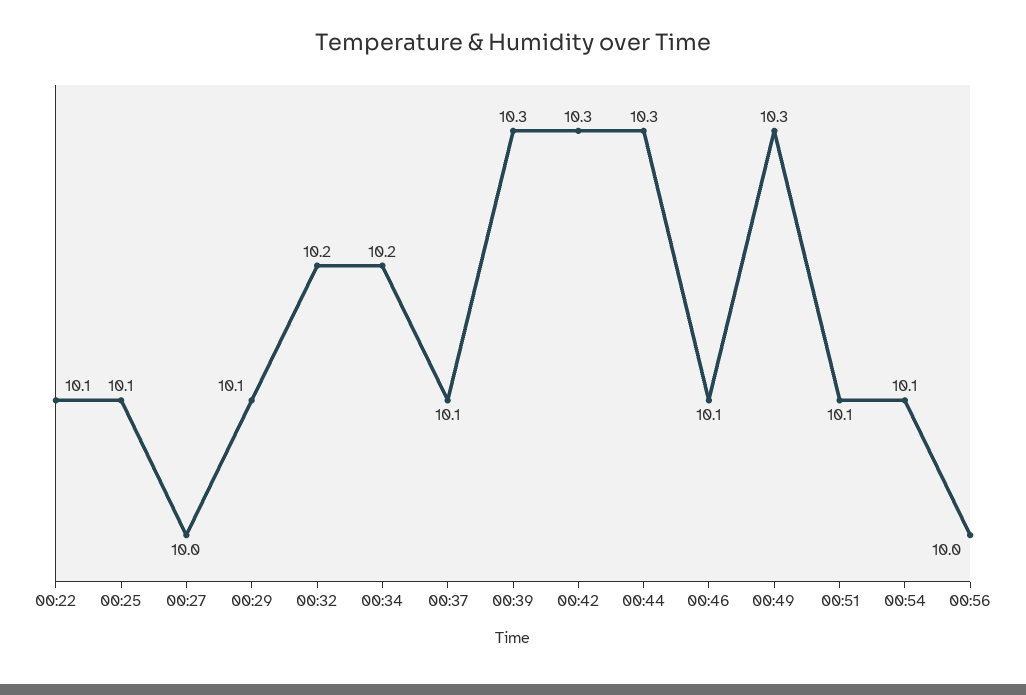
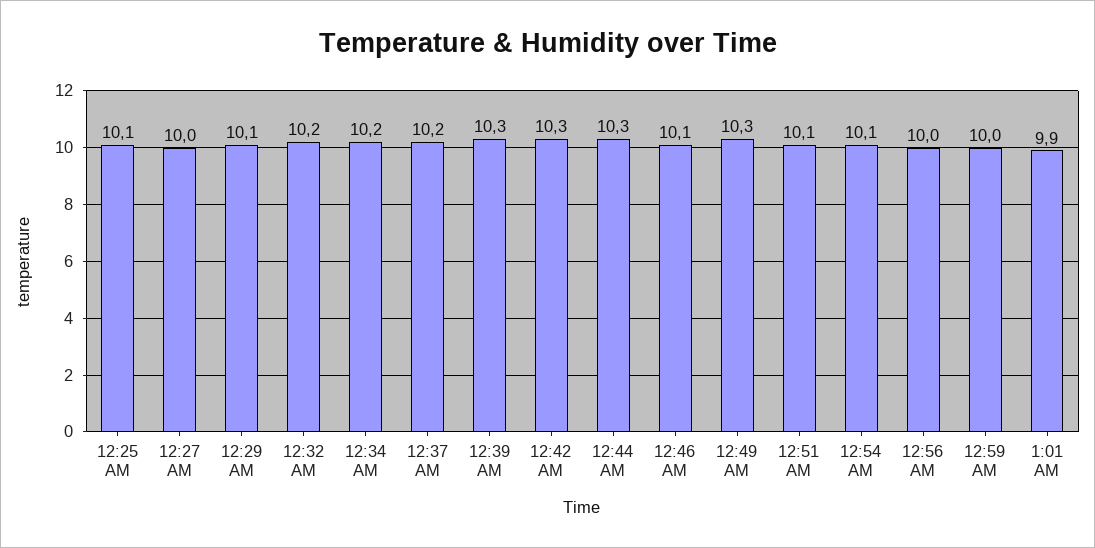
00:22: 10.1 -> none
00:37: 10.1 -> 10.2
12:59 AM: none -> 10
1:01 AM: none -> 9.9

